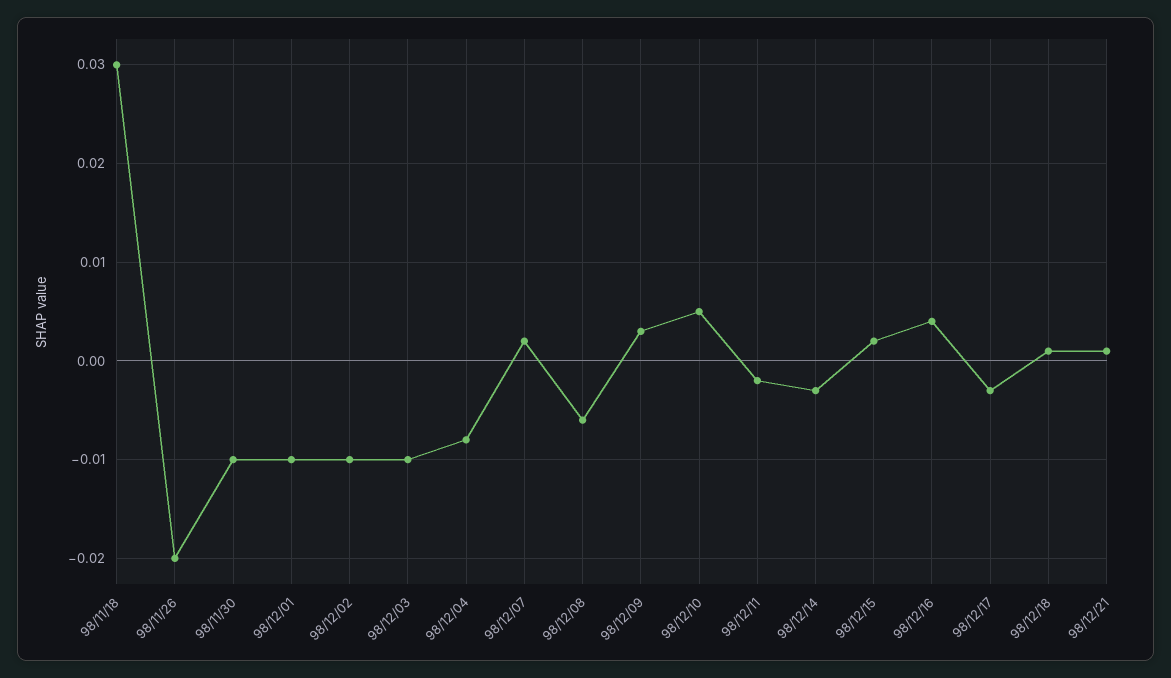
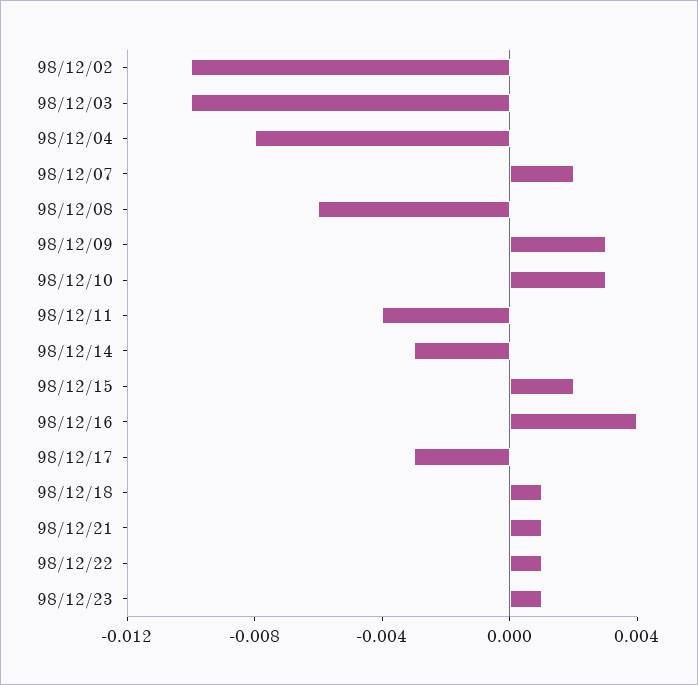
98/11/18: 0.03 -> none
98/11/26: -0.02 -> none
98/11/30: -0.01 -> none
98/12/01: -0.01 -> none
98/12/10: 0.005 -> 0.003
98/12/11: -0.002 -> -0.004
98/12/22: none -> 0.001
98/12/23: none -> 0.001

